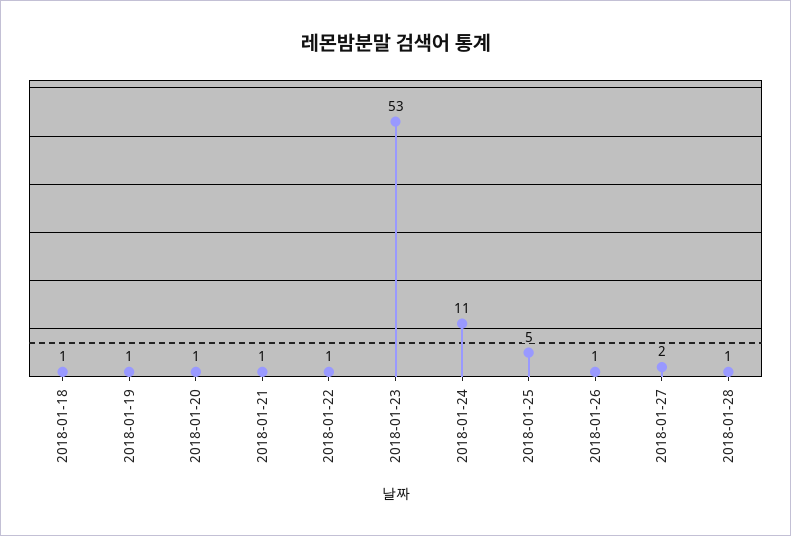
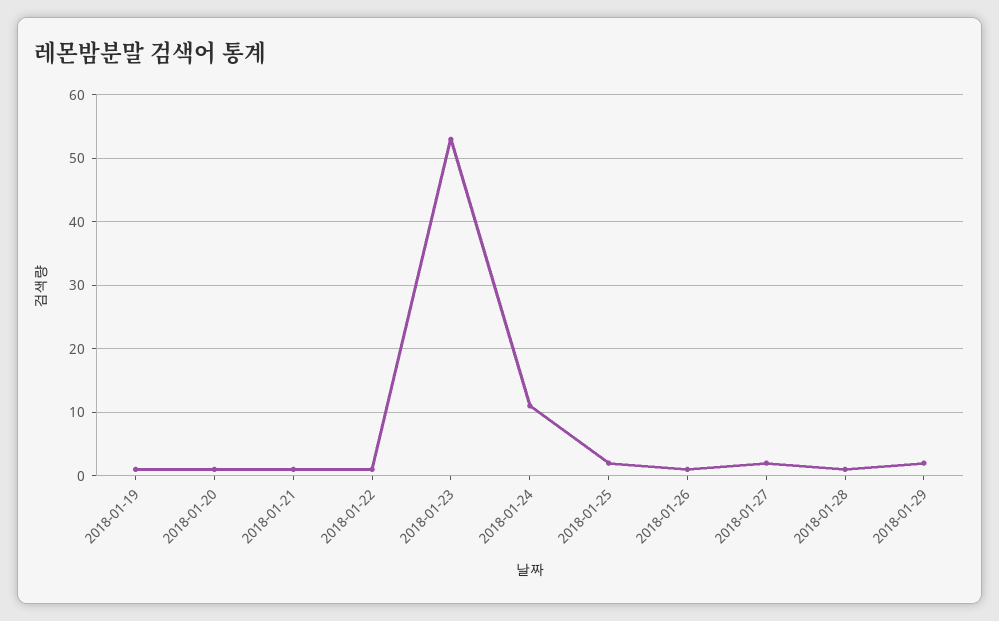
2018-01-18: 1 -> none
2018-01-25: 5 -> 2
2018-01-29: none -> 2

